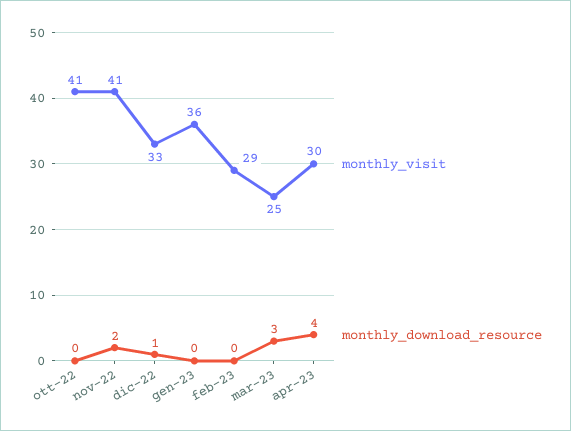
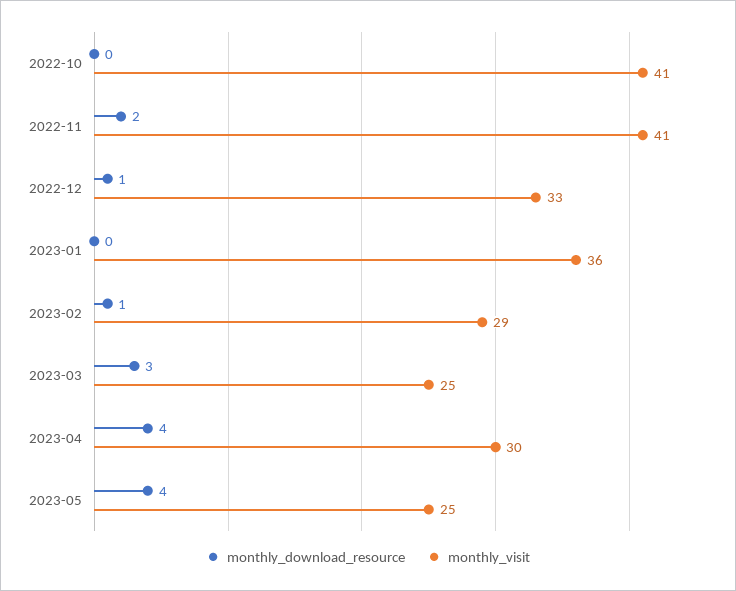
monthly_download_resource, feb-23: 0 -> 1
monthly_download_resource, 2023-05: none -> 4
monthly_visit, 2023-05: none -> 25

